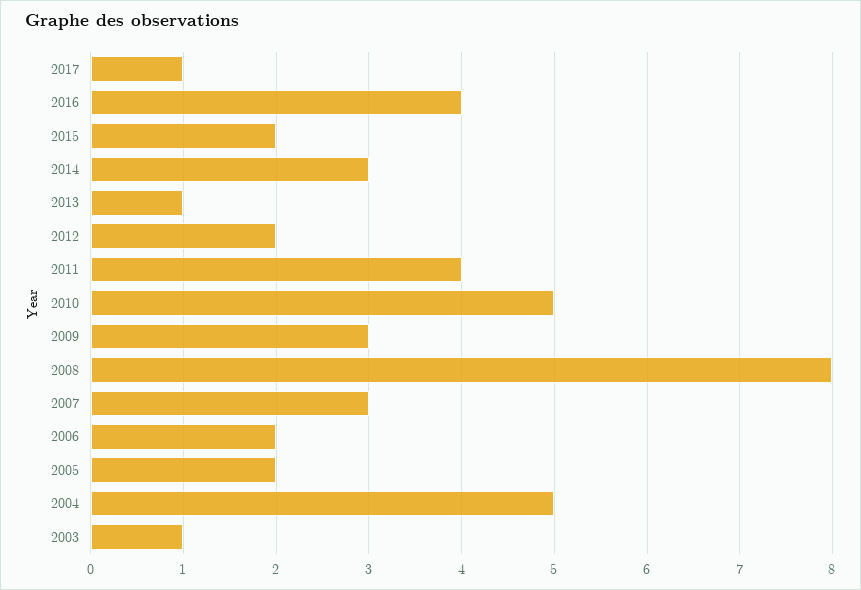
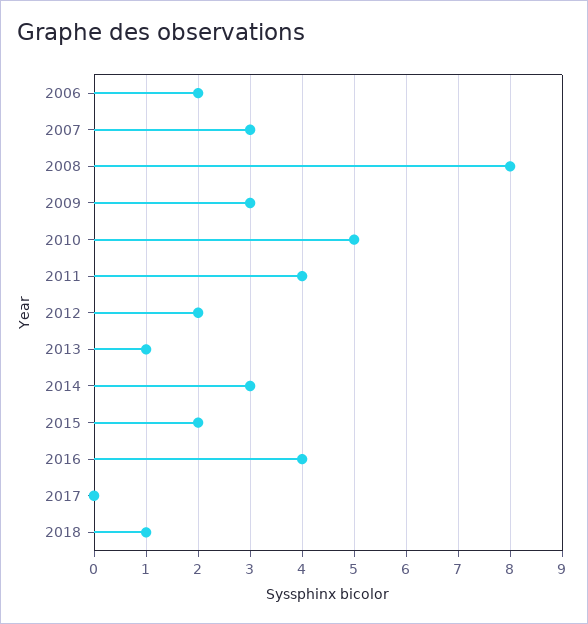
2017: 1 -> 0
2005: 2 -> none
2004: 5 -> none
2003: 1 -> none
2018: none -> 1

